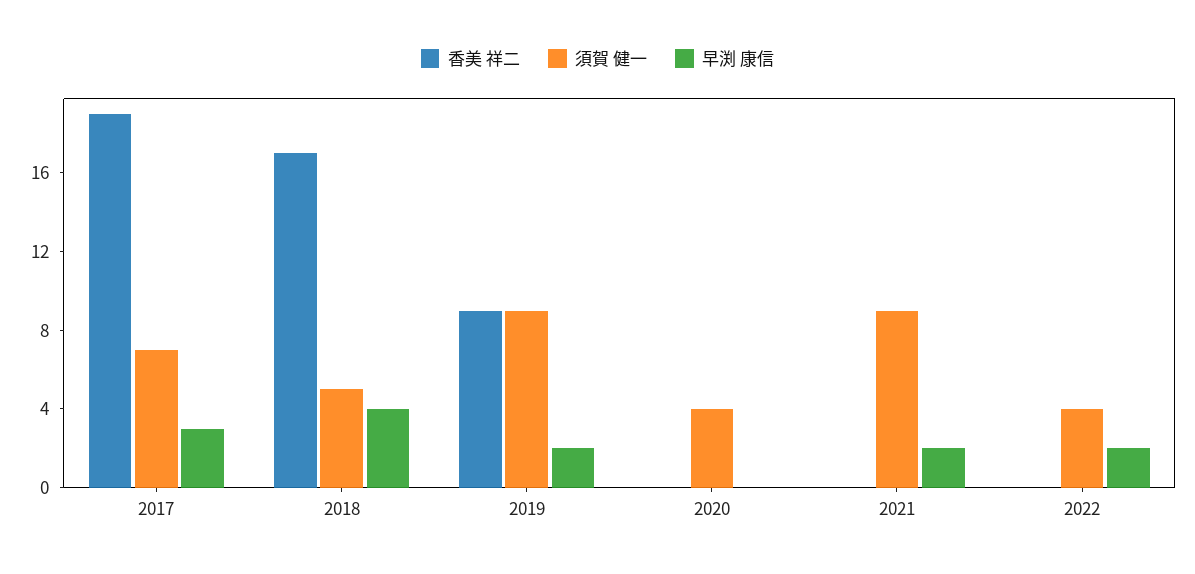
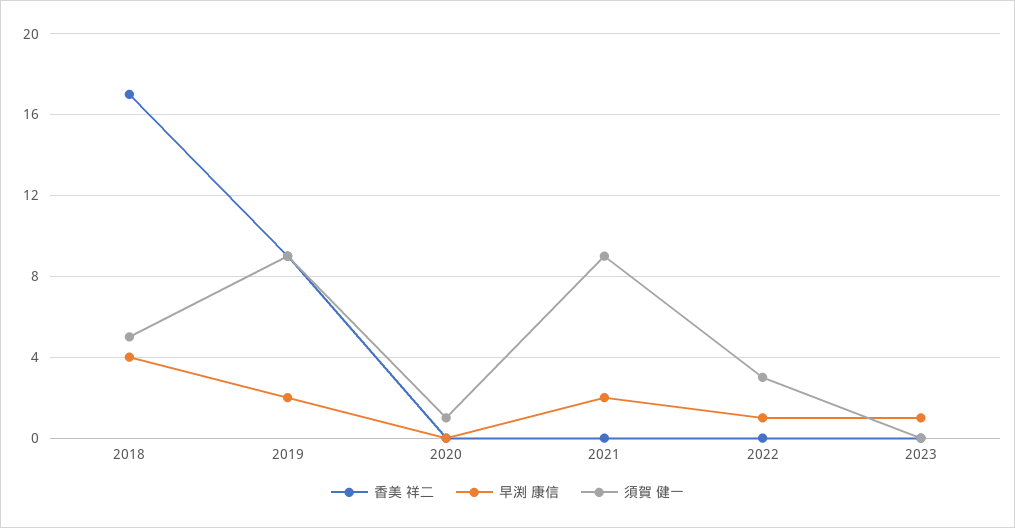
香美 祥二, 2017: 19 -> none
須賀 健一, 2017: 7 -> none
早渕 康信, 2017: 3 -> none
須賀 健一, 2020: 4 -> 1
須賀 健一, 2022: 4 -> 3
早渕 康信, 2022: 2 -> 1
香美 祥二, 2023: none -> 0
早渕 康信, 2023: none -> 1
須賀 健一, 2023: none -> 0

